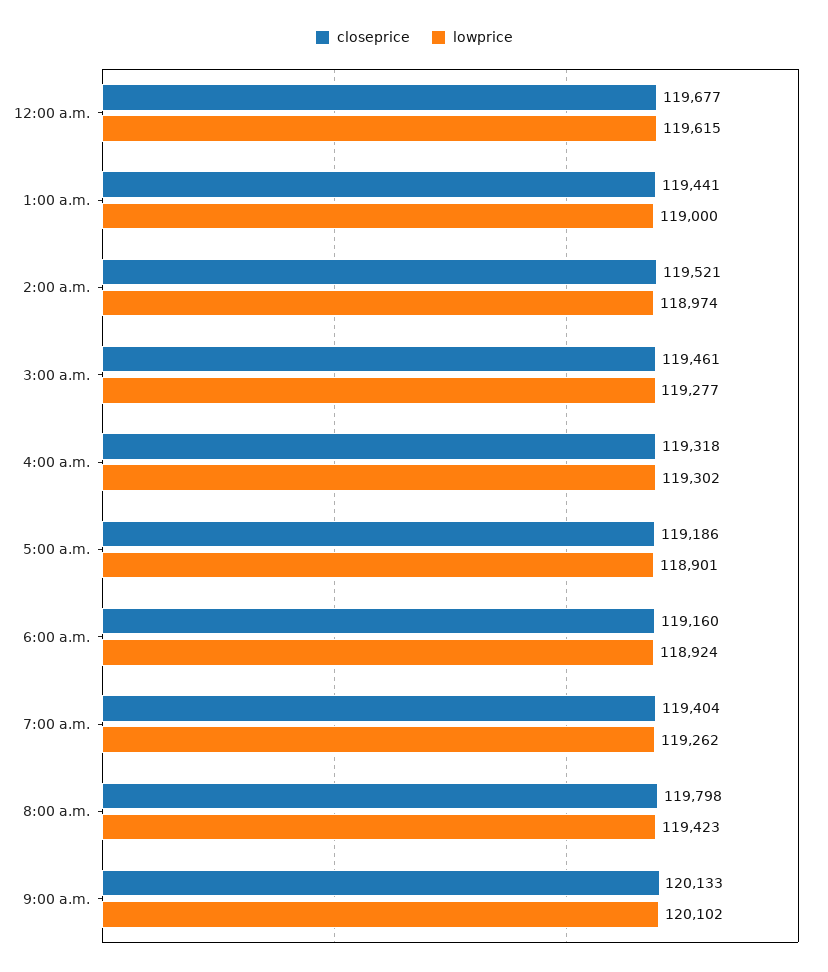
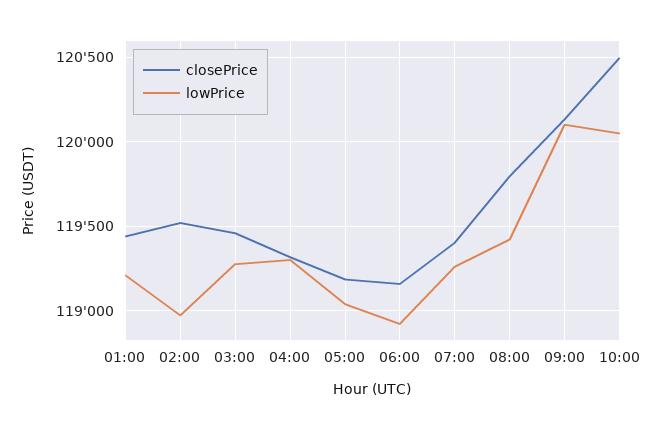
closeprice, 12:00 a.m.: 119677 -> none
lowprice, 12:00 a.m.: 119615 -> none
lowprice, 1:00 a.m.: 119000 -> 119200
lowprice, 5:00 a.m.: 118901 -> 119050
closeprice, 10:00: none -> 120500
lowprice, 10:00: none -> 120050

